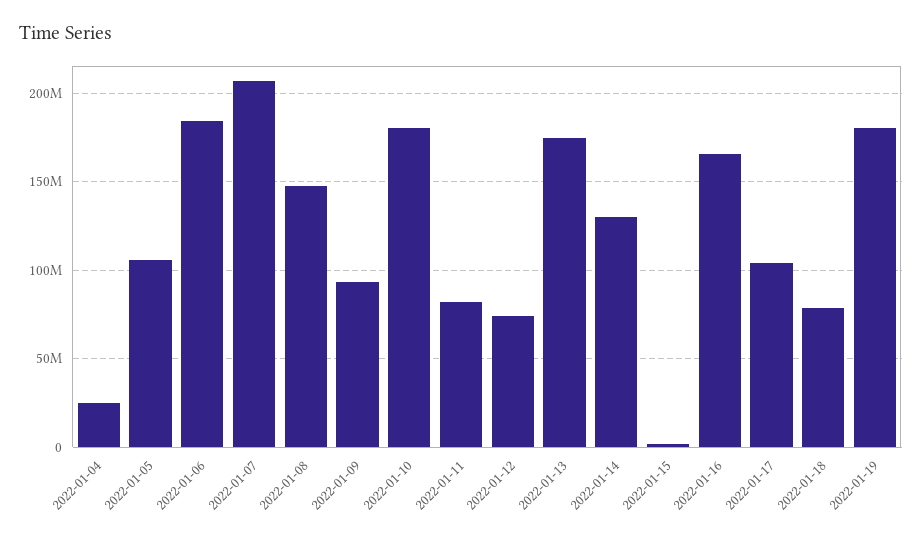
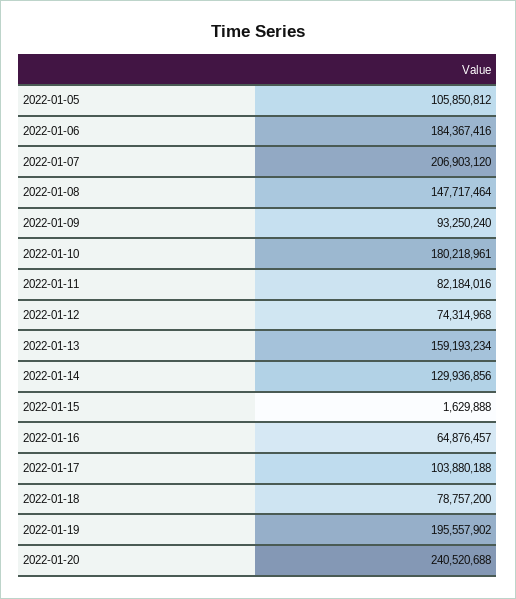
2022-01-04: 25000000 -> none
2022-01-13: 175000000 -> 159193234
2022-01-16: 165000000 -> 64876457
2022-01-19: 180000000 -> 195557902
2022-01-20: none -> 240520688

